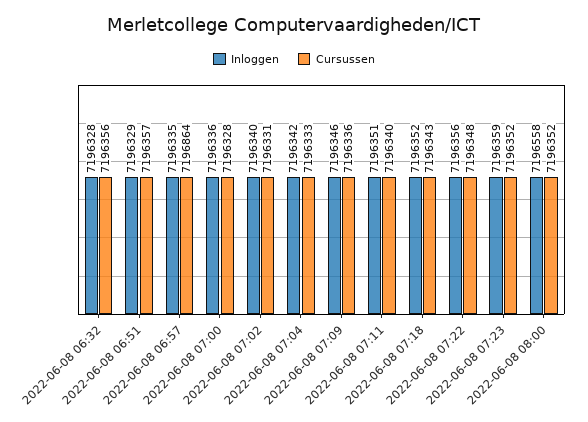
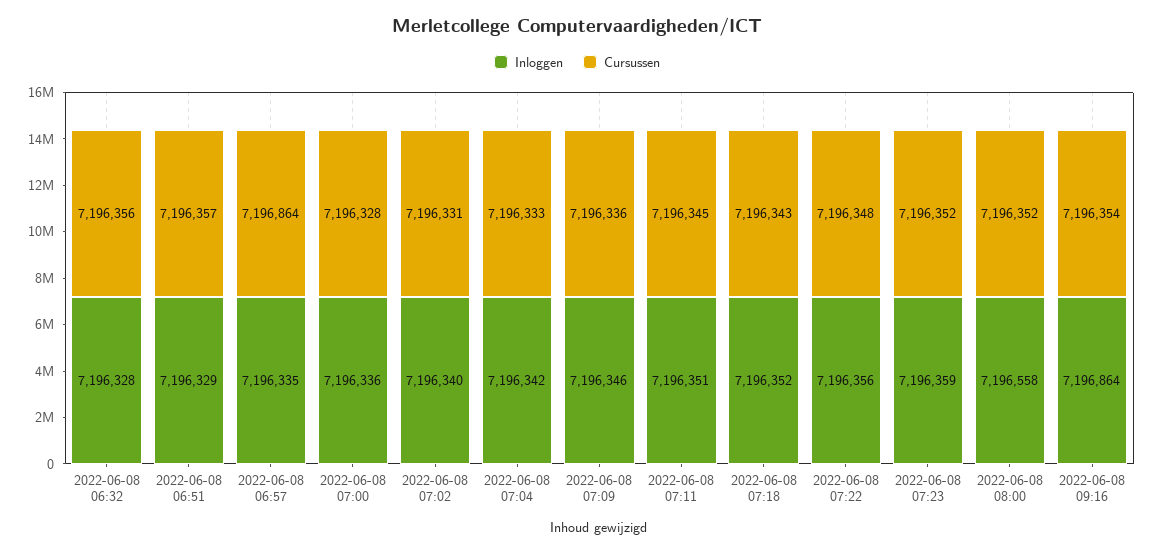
Cursussen, 2022-06-08 07:11: 7196340 -> 7196345
Inloggen, 2022-06-08 09:16: none -> 7196864
Cursussen, 2022-06-08 09:16: none -> 7196354

